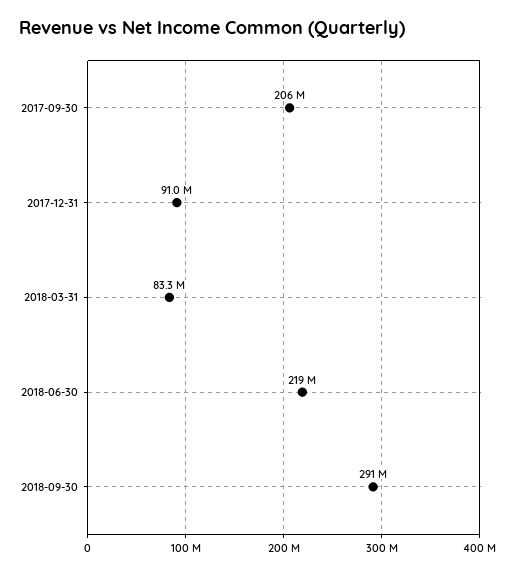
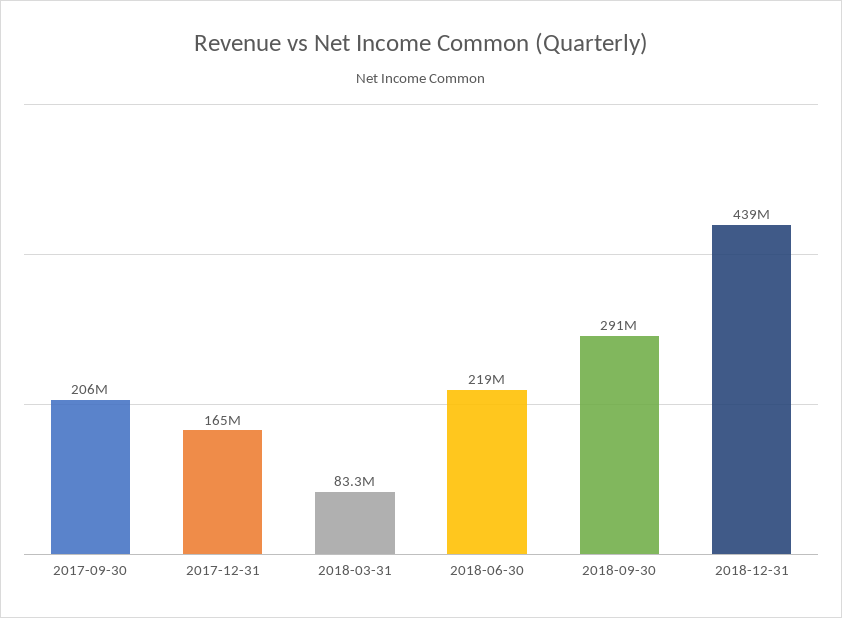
2017-12-31: 91000000 -> 165000000
2018-12-31: none -> 439000000

